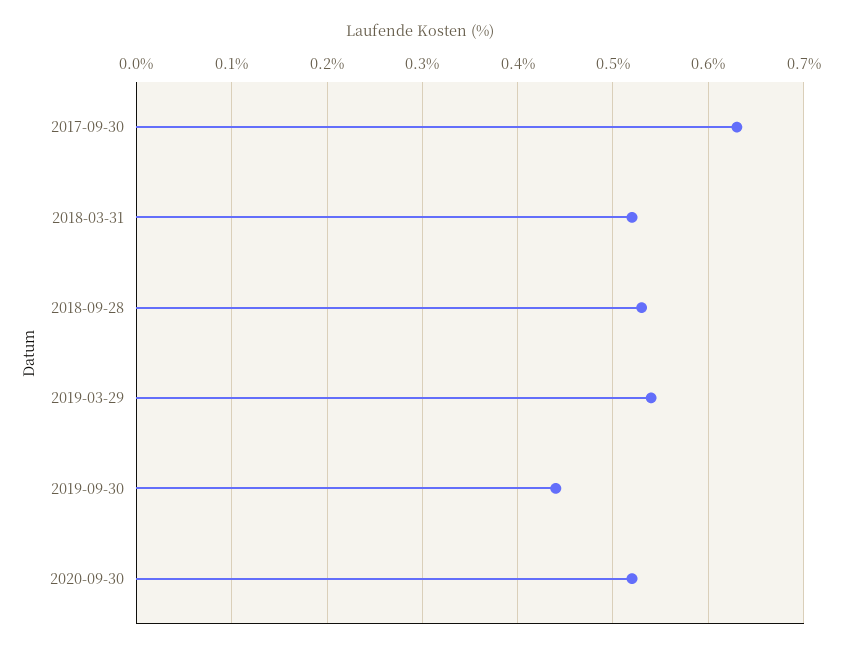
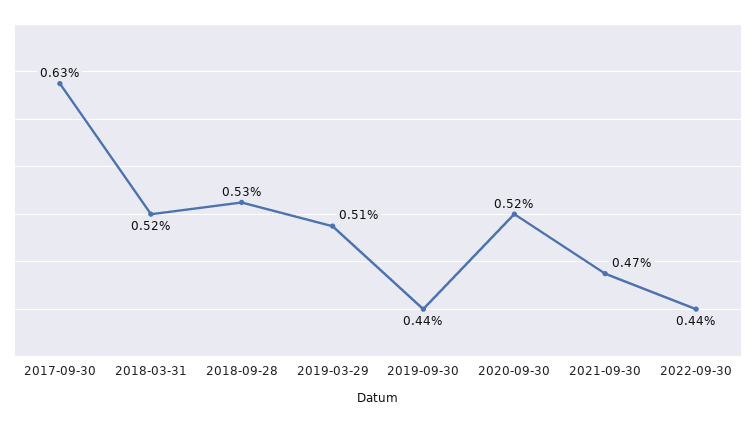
2019-03-29: 0.54 -> 0.51
2021-09-30: none -> 0.47
2022-09-30: none -> 0.44

